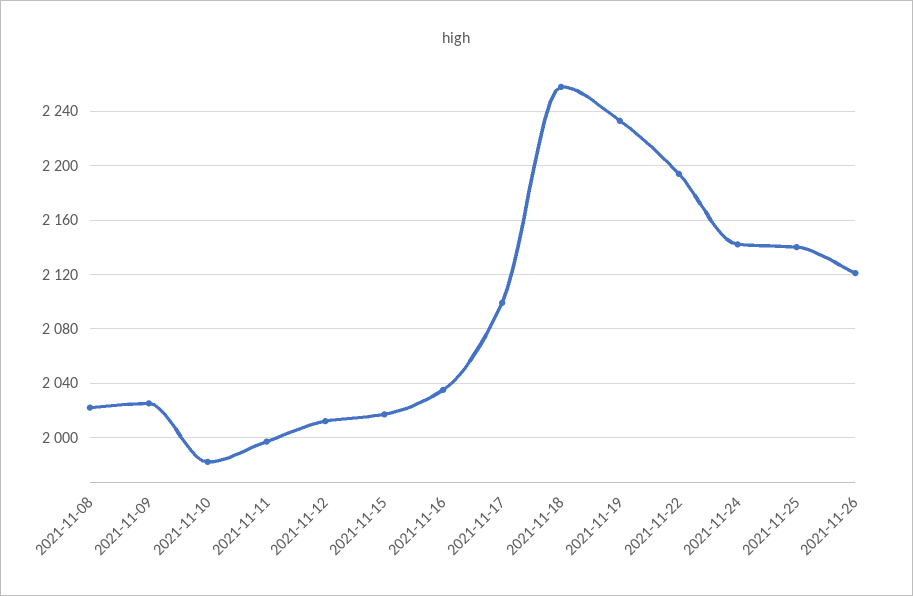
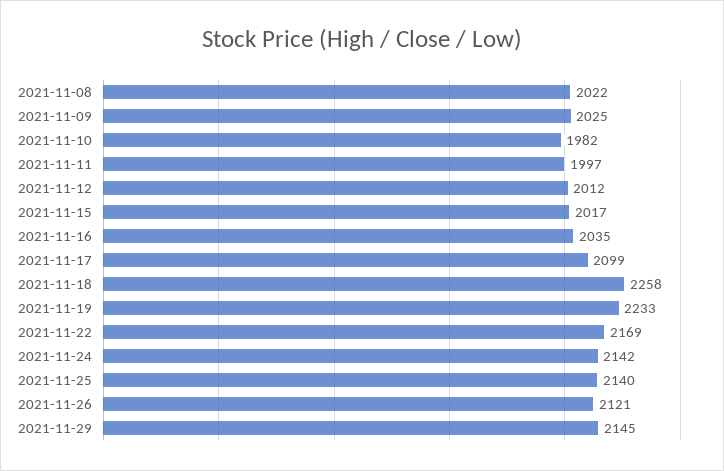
2021-11-22: 2195 -> 2169
2021-11-29: none -> 2145

